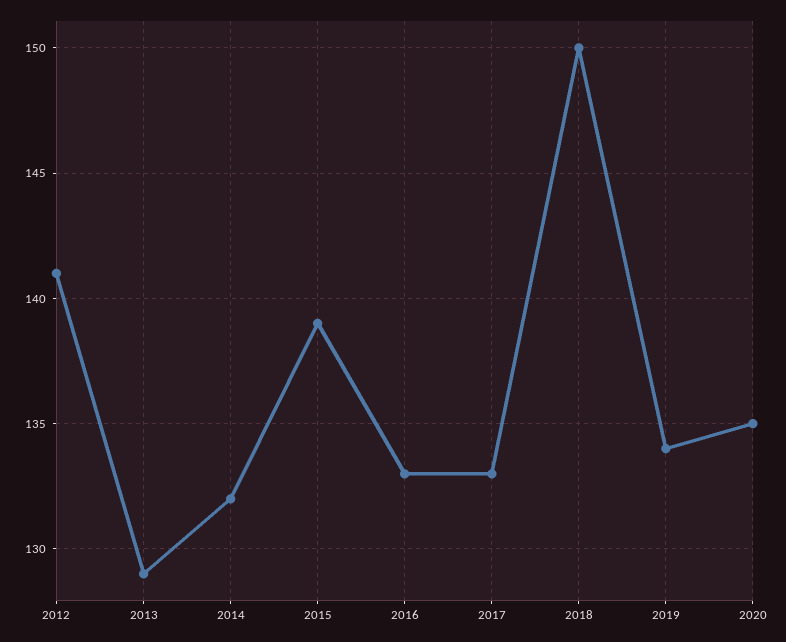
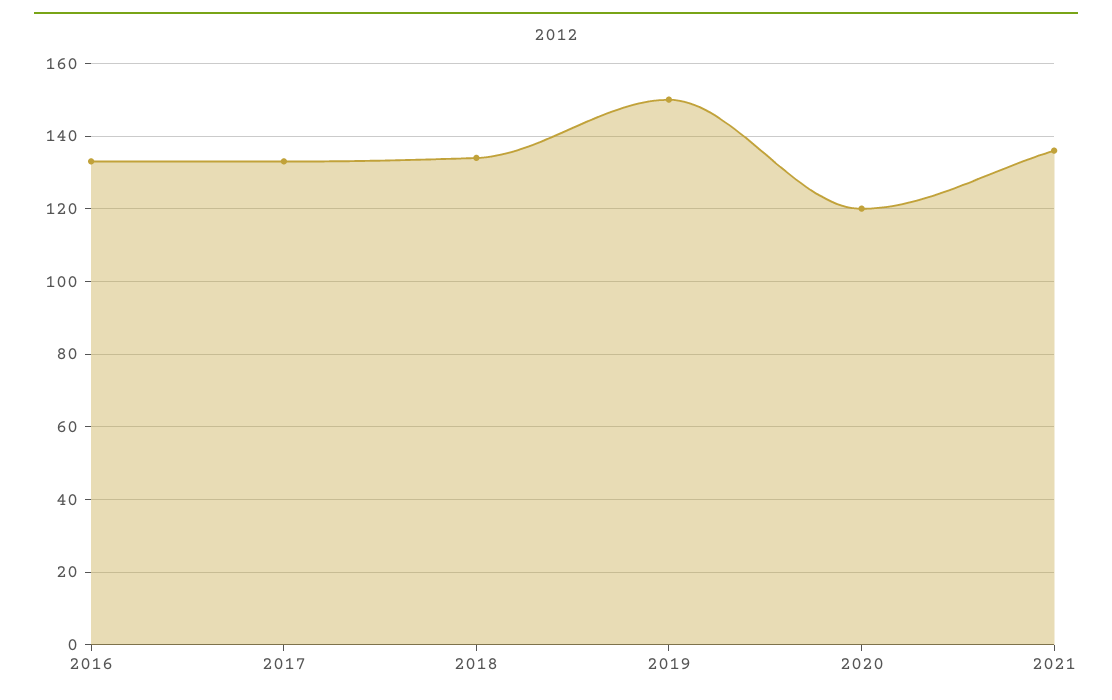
2012: 141 -> none
2013: 129 -> none
2014: 132 -> none
2015: 139 -> none
2018: 150 -> 135
2019: 134 -> 150
2020: 135 -> 120
2021: none -> 135

